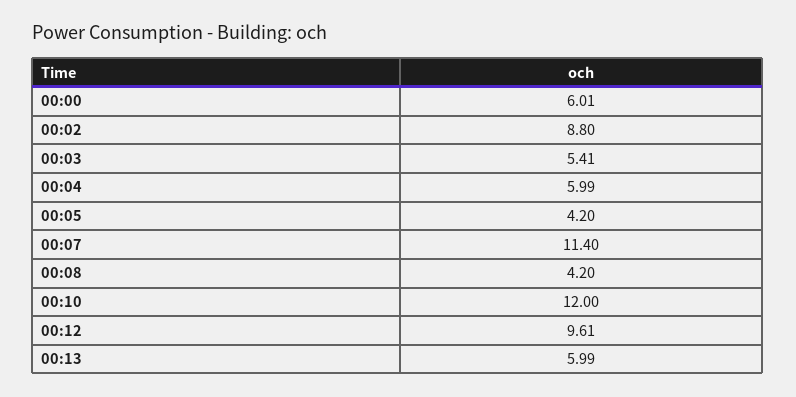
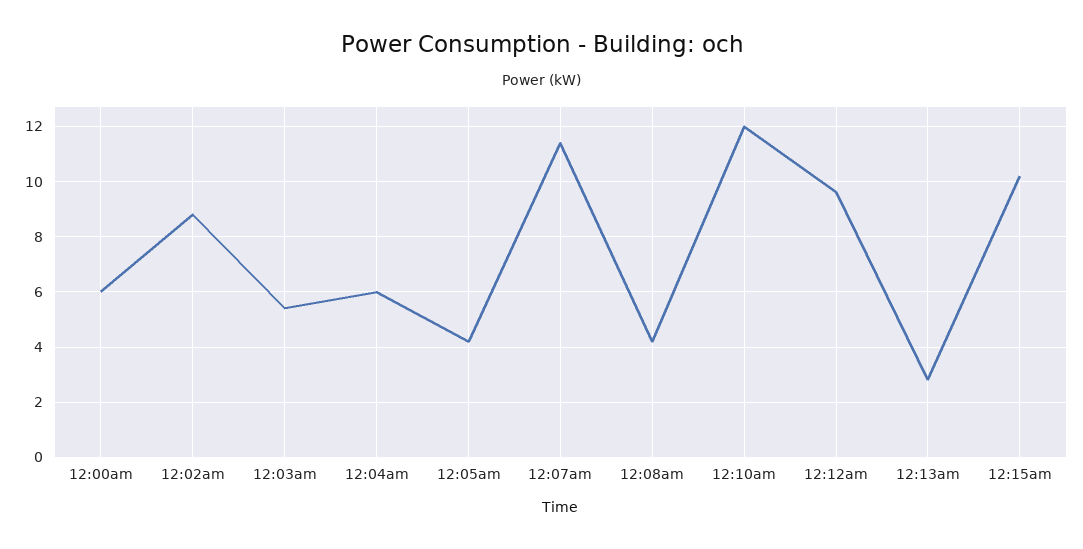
00:13: 5.99 -> 2.75
12:15am: none -> 10.25

